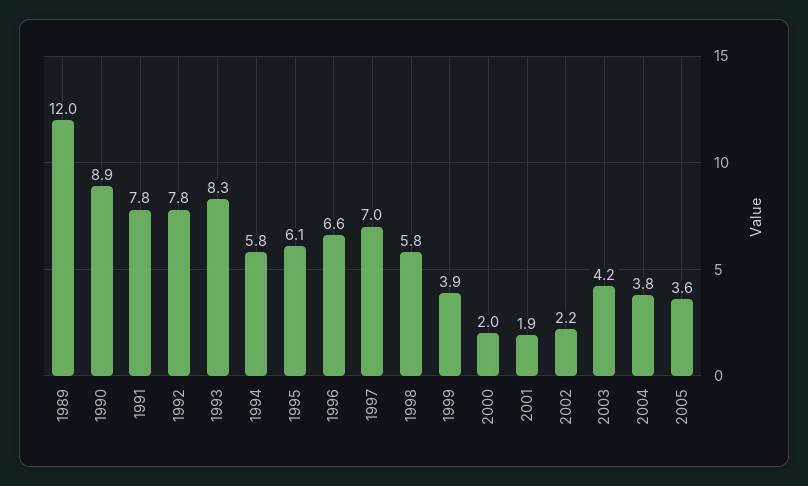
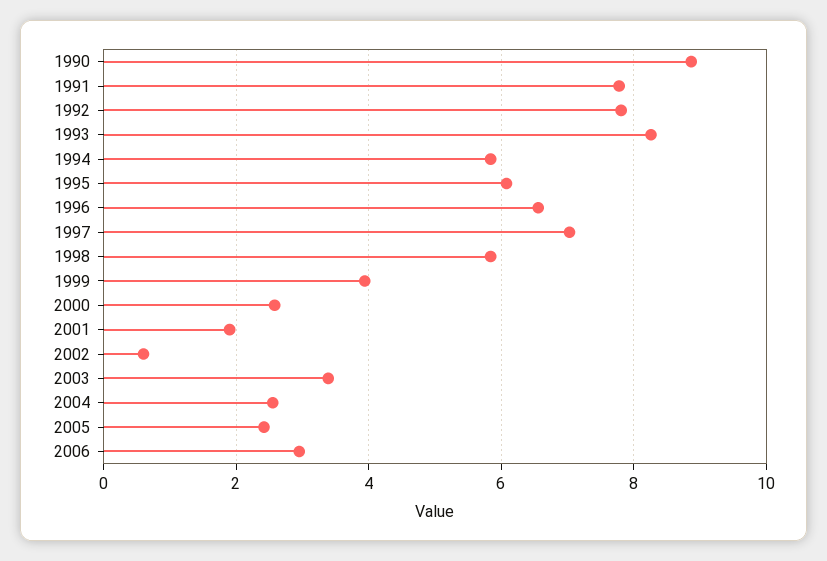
1989: 12 -> none
2000: 2 -> 2.6
2002: 2.2 -> 0.6
2003: 4.2 -> 3.4
2004: 3.8 -> 2.6
2005: 3.6 -> 2.4
2006: none -> 3

